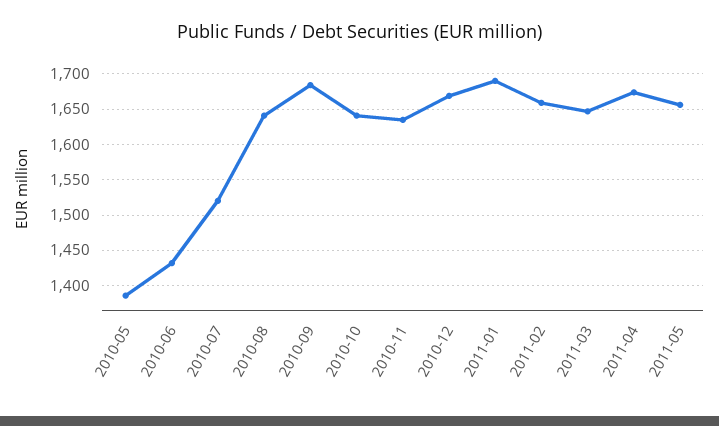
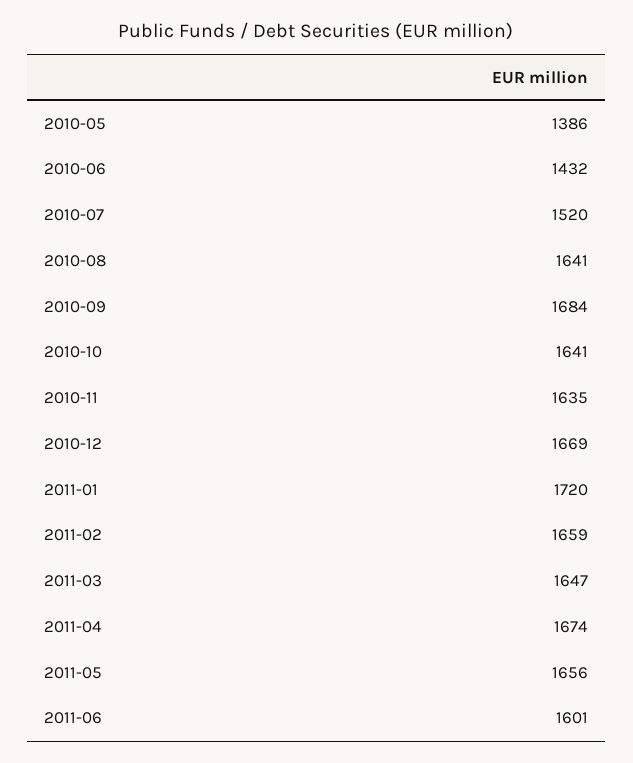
2011-01: 1690 -> 1720
2011-06: none -> 1601

